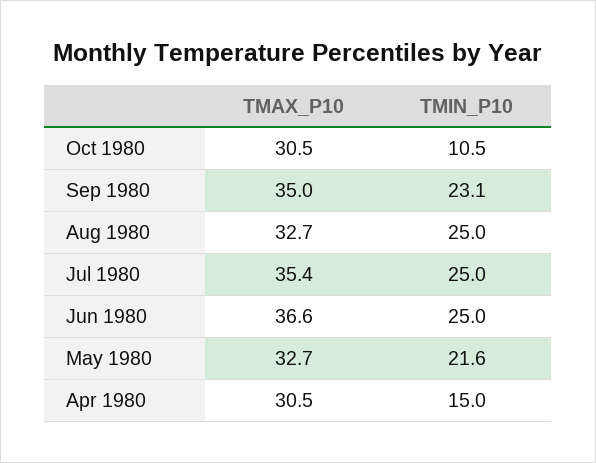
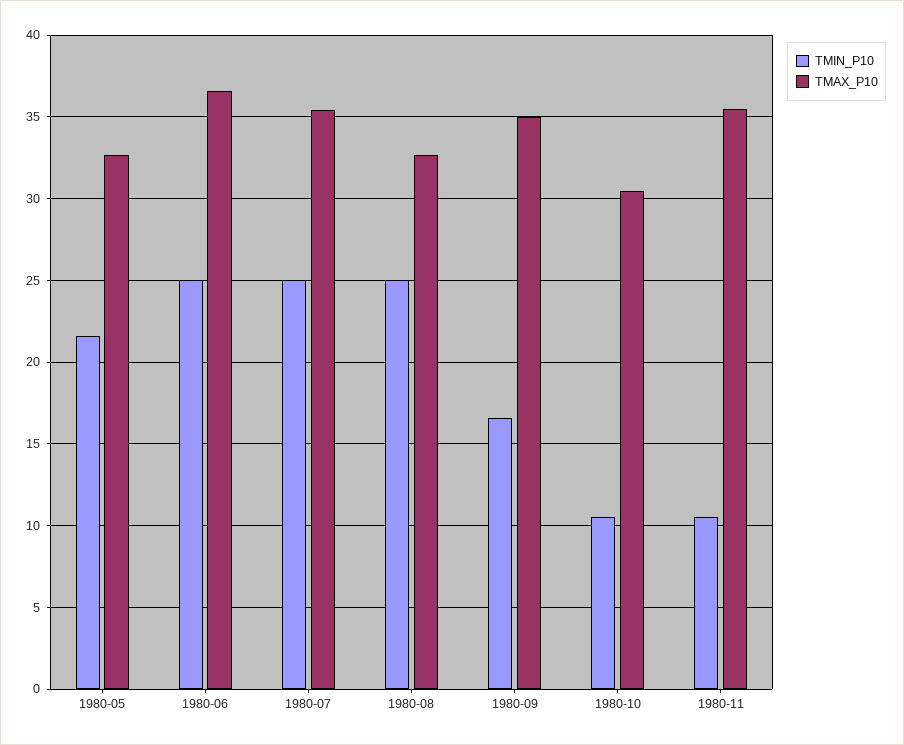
TMIN_P10, Sep 1980: 23.1 -> 16.5
TMAX_P10, Apr 1980: 30.5 -> none
TMIN_P10, Apr 1980: 15 -> none
TMIN_P10, 1980-11: none -> 10.5
TMAX_P10, 1980-11: none -> 35.5

